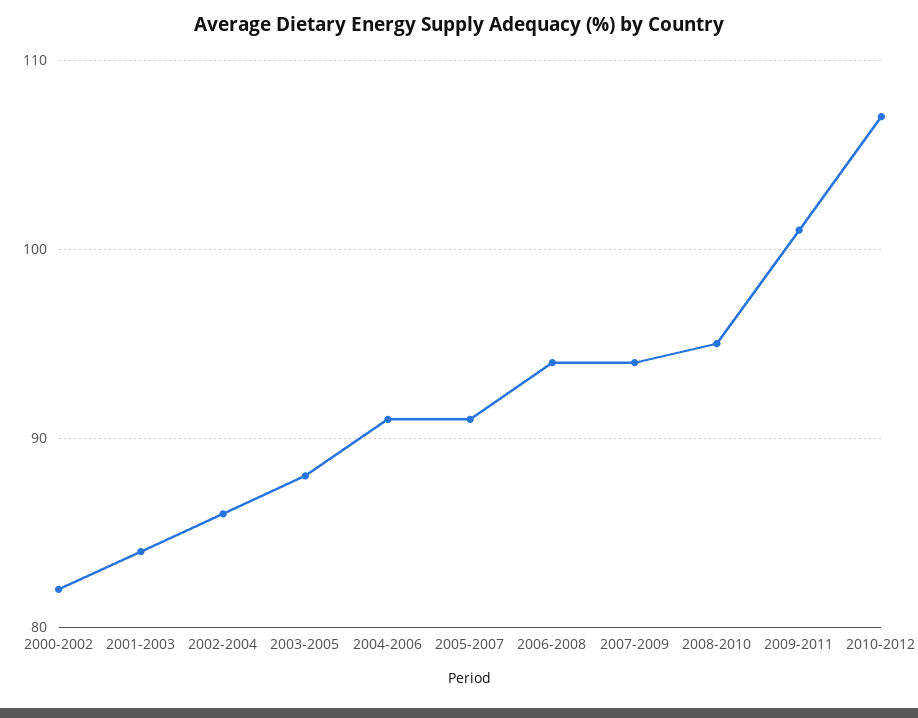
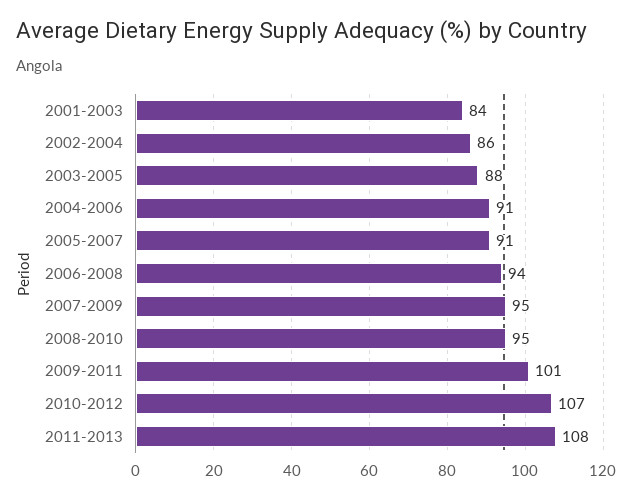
2000-2002: 82 -> none
2007-2009: 94 -> 95
2011-2013: none -> 108

